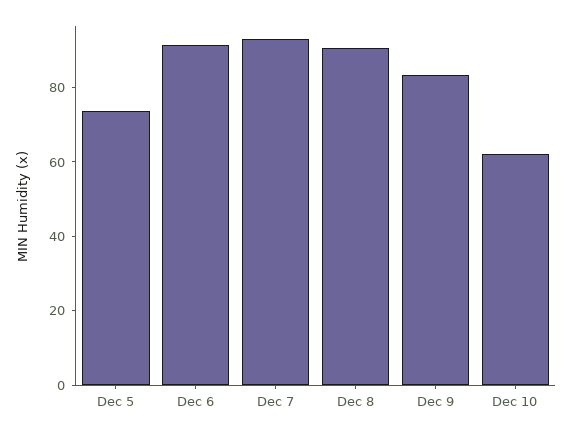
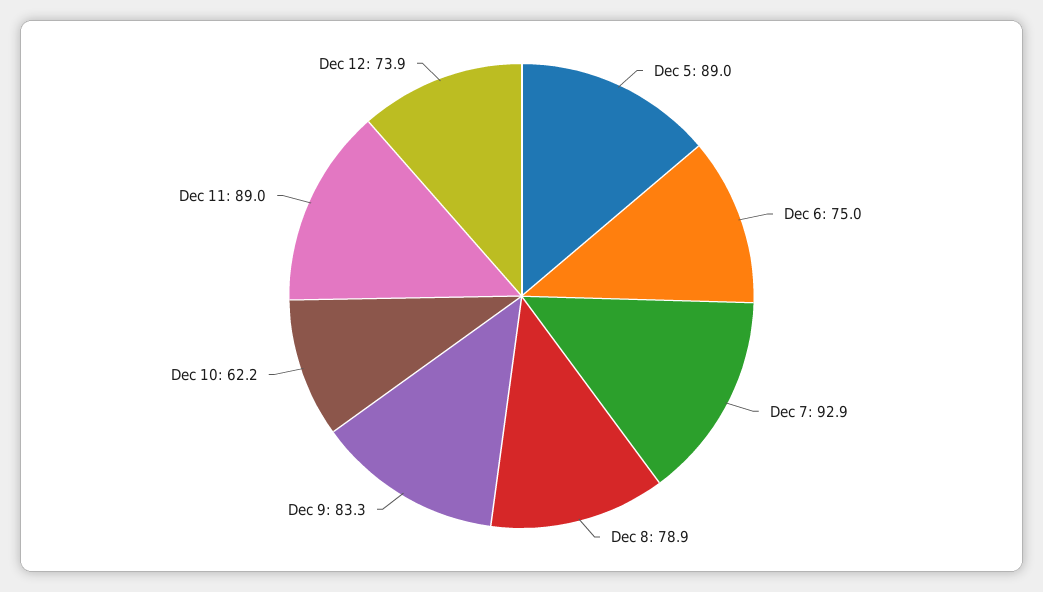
Dec 5: 75 -> 89
Dec 6: 90 -> 75
Dec 8: 90 -> 78.9
Dec 11: none -> 89
Dec 12: none -> 73.9

